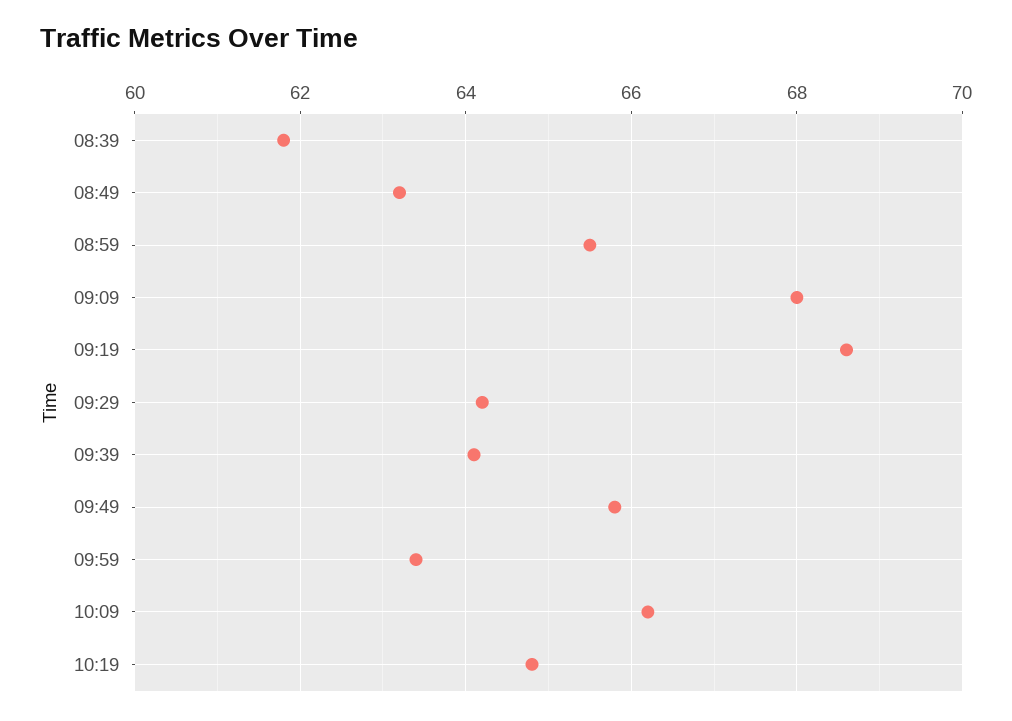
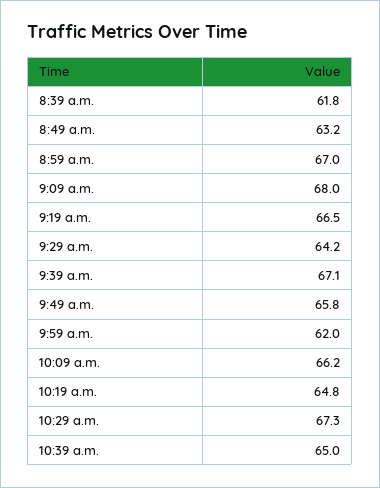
08:59: 65.5 -> 67
09:19: 68.5 -> 66.5
09:39: 64 -> 67.1
09:59: 63.5 -> 62
10:29 a.m.: none -> 67.3
10:39 a.m.: none -> 65

